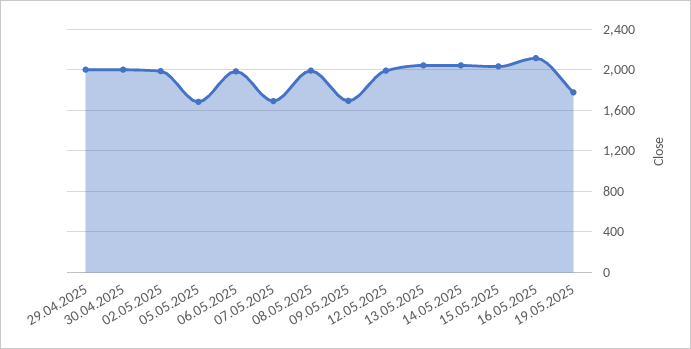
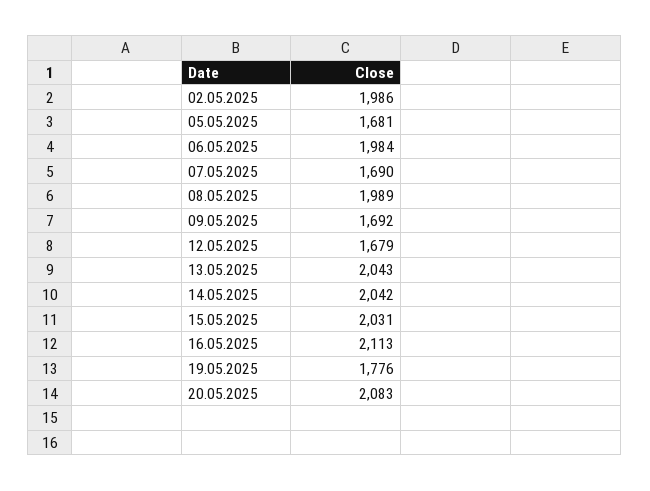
29.04.2025: 2000 -> none
30.04.2025: 2000 -> none
12.05.2025: 2000 -> 1679
20.05.2025: none -> 2083

